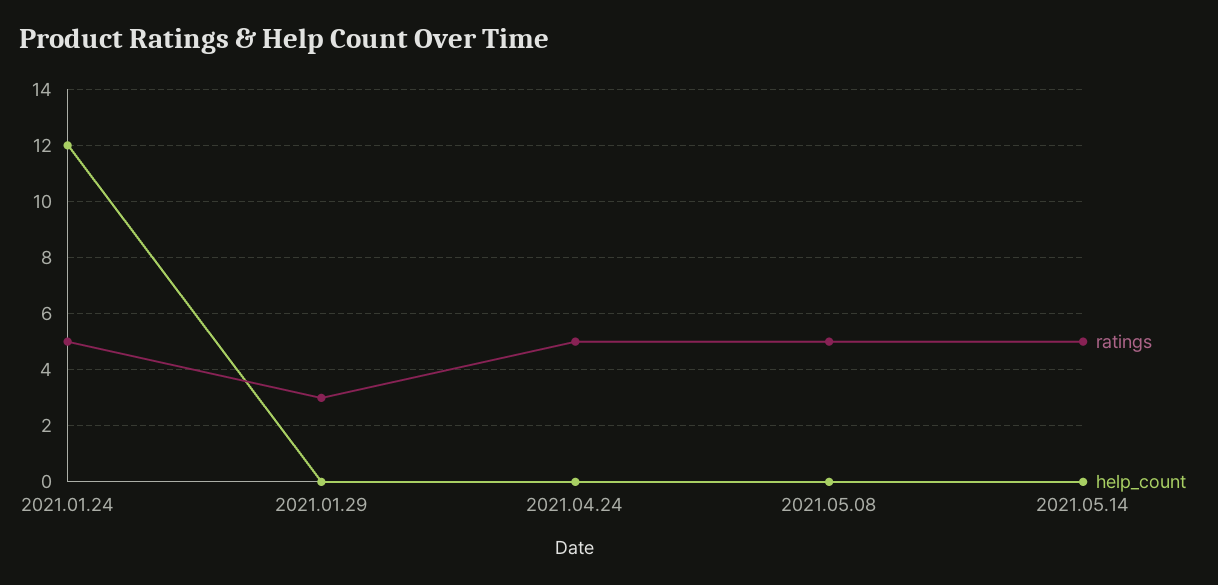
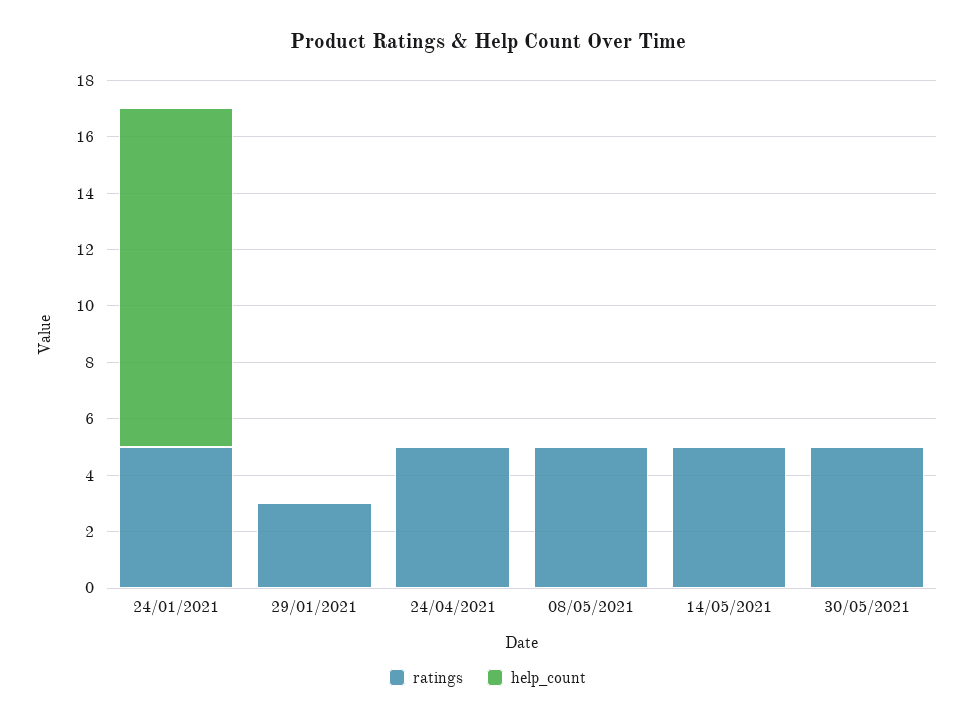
ratings, 30/05/2021: none -> 5
help_count, 30/05/2021: none -> 0

